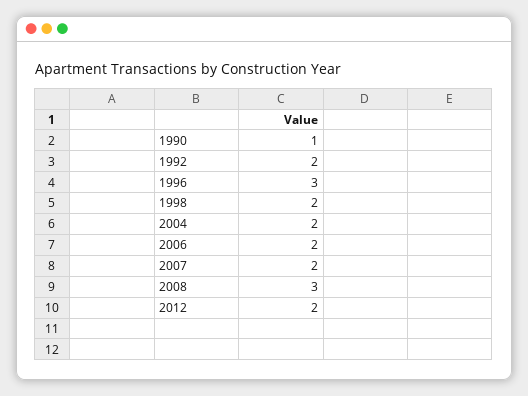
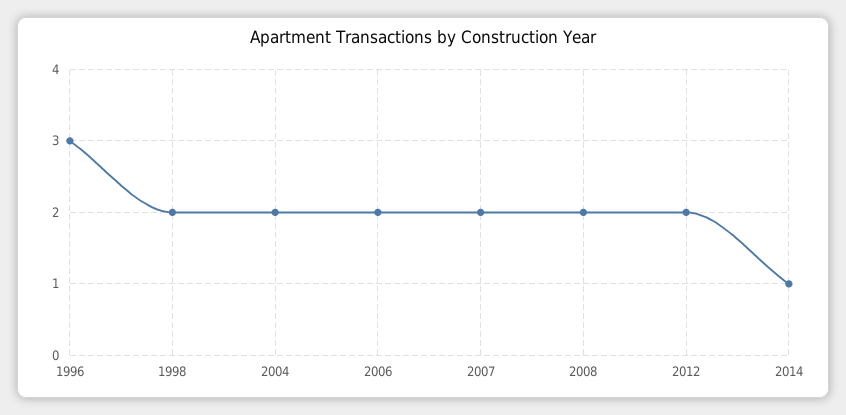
1990: 1 -> none
1992: 2 -> none
2008: 3 -> 2
2014: none -> 1

